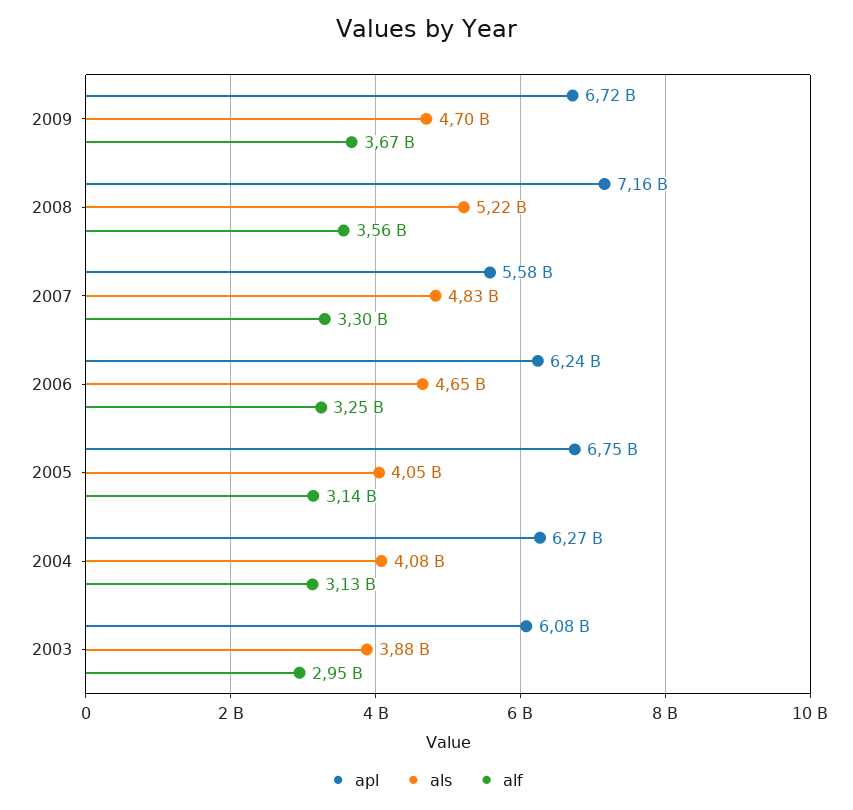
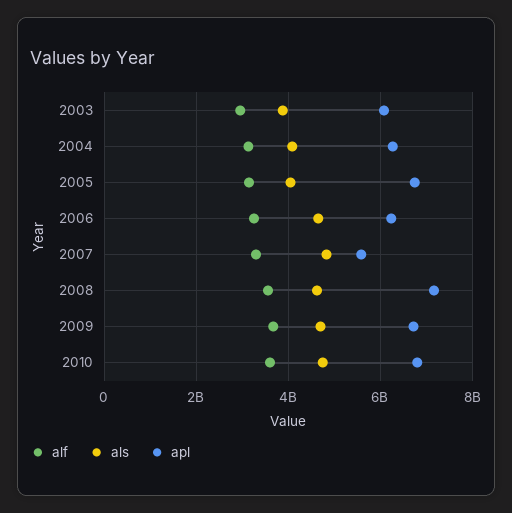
als, 2008: 5220000000 -> 4600000000
alf, 2010: none -> 3600000000
als, 2010: none -> 4800000000
apl, 2010: none -> 6800000000

